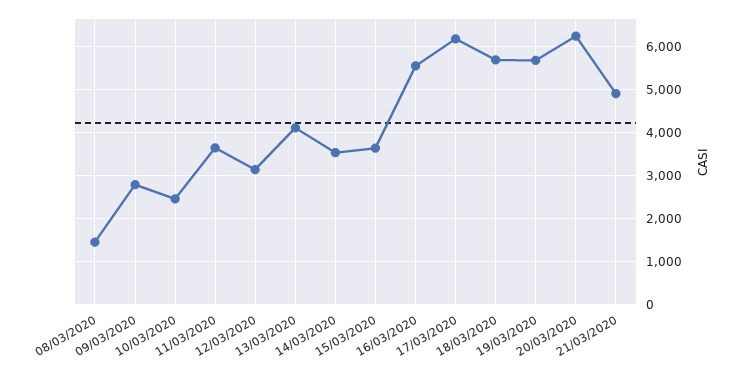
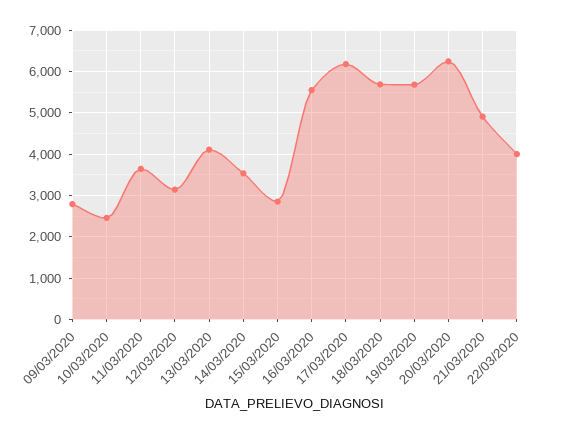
08/03/2020: 1400 -> none
15/03/2020: 3600 -> 2800
22/03/2020: none -> 4000

